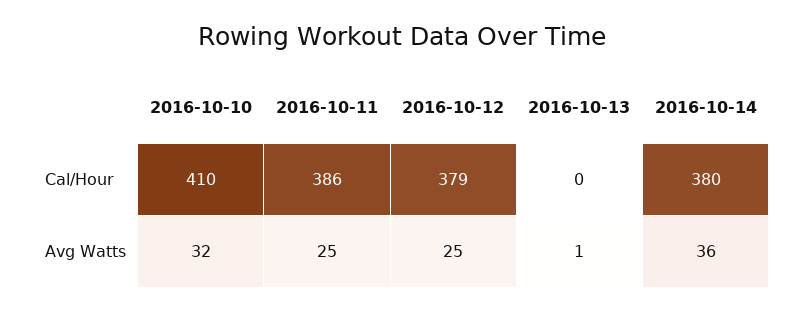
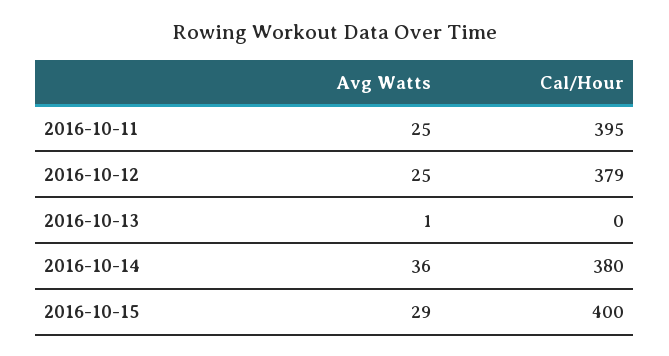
2016-10-10, Cal/Hour: 410 -> none
2016-10-11, Cal/Hour: 386 -> 395
2016-10-10, Avg Watts: 32 -> none
2016-10-15, Avg Watts: none -> 29
2016-10-15, Cal/Hour: none -> 400

